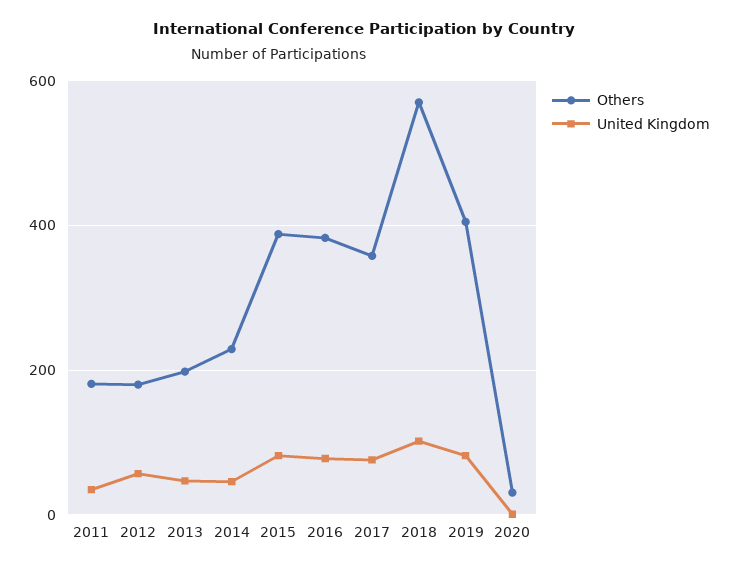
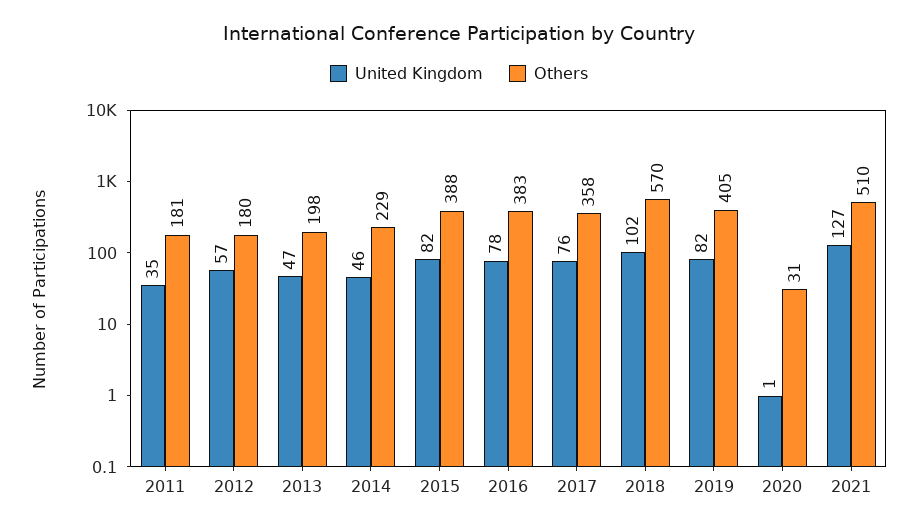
United Kingdom, 2021: none -> 127
Others, 2021: none -> 510

